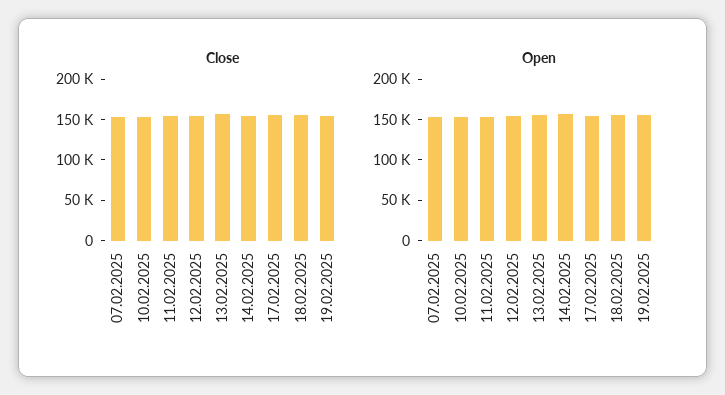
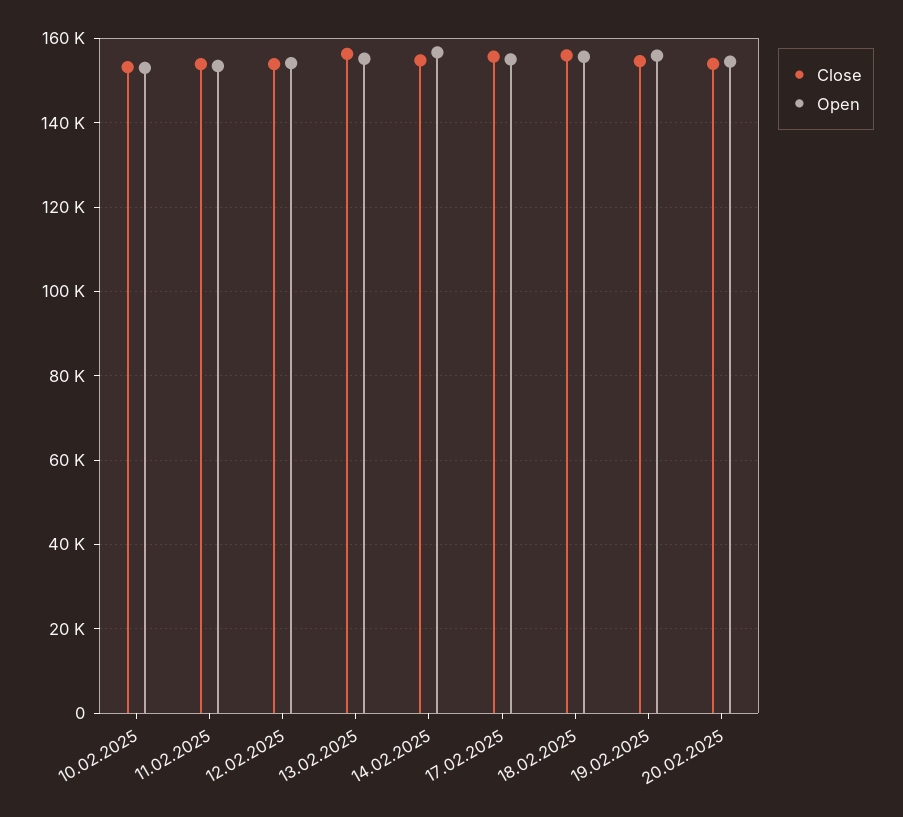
Close, 07.02.2025: 150000 -> none
Open, 07.02.2025: 150000 -> none
Close, 20.02.2025: none -> 154000
Open, 20.02.2025: none -> 154000

